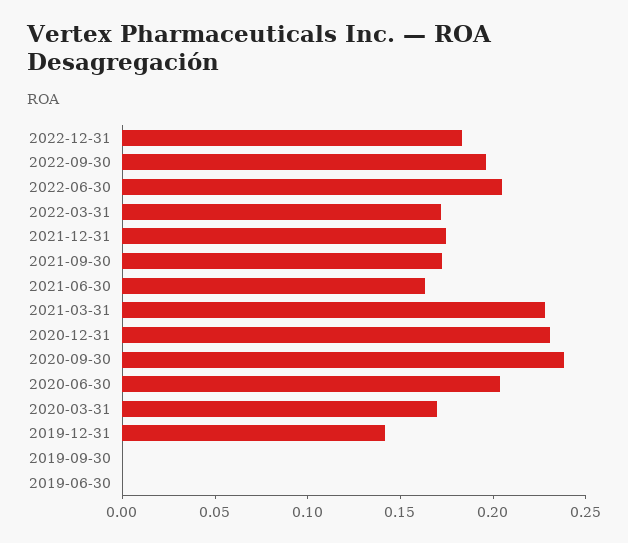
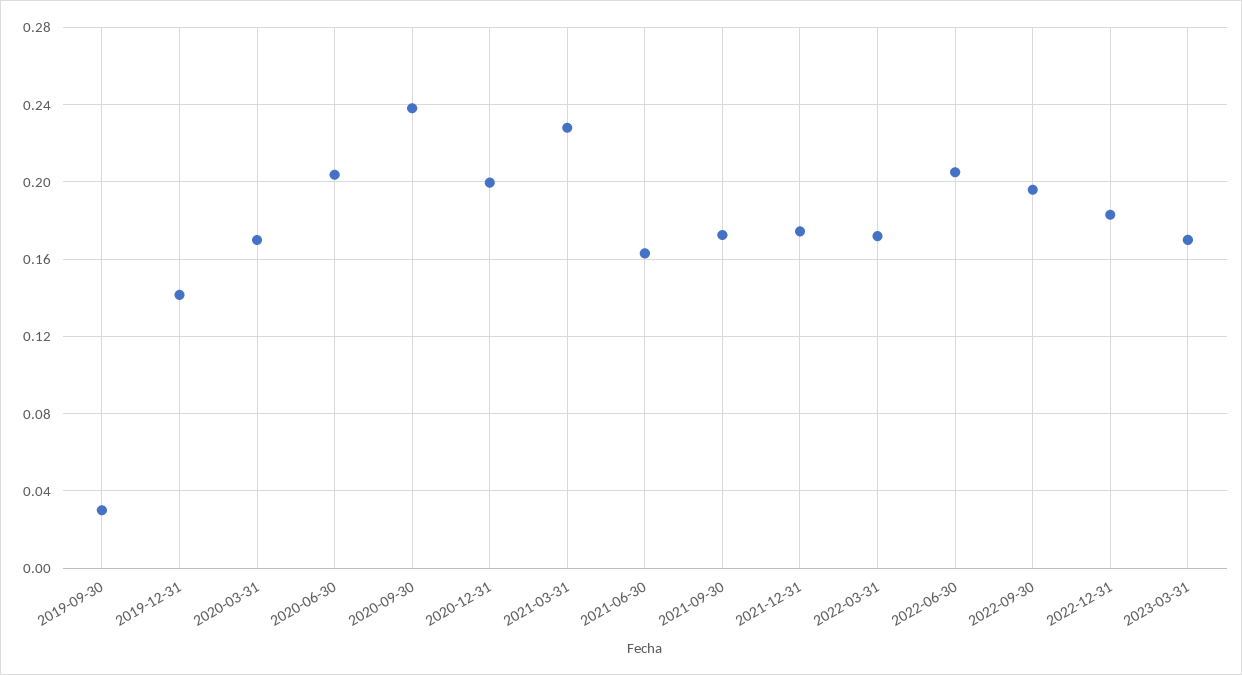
2020-12-31: 0.23 -> 0.2
2019-09-30: 0 -> 0.03
2019-06-30: 0 -> none
2023-03-31: none -> 0.17

